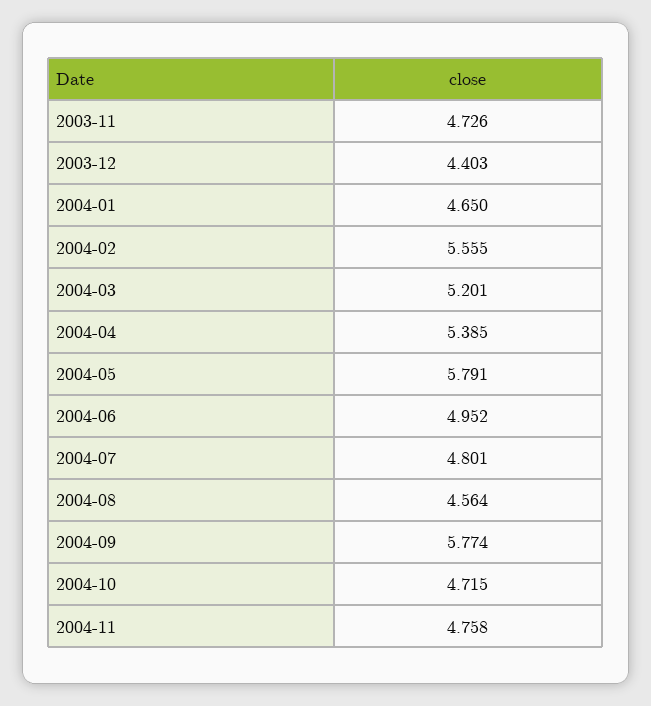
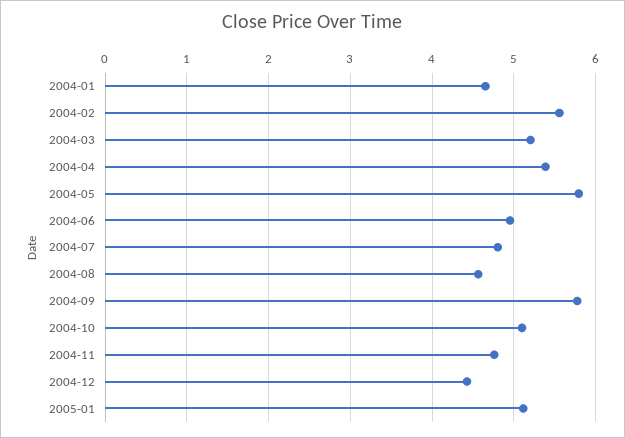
2003-11: 4.726 -> none
2003-12: 4.403 -> none
2004-10: 4.715 -> 5.1
2004-12: none -> 4.4
2005-01: none -> 5.1

